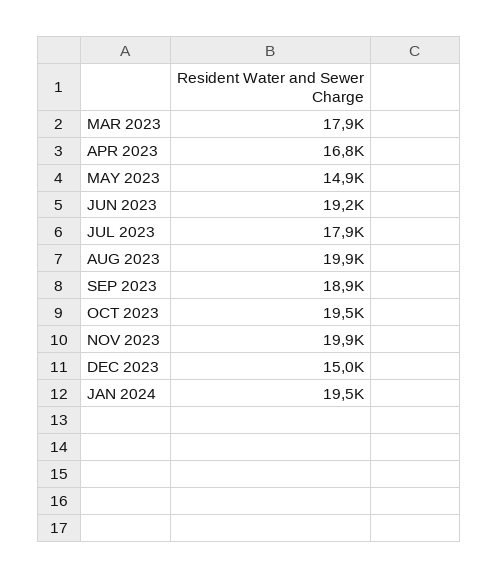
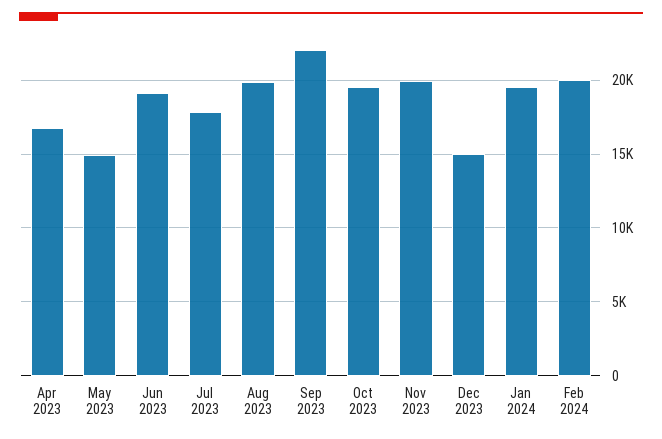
MAR 2023: 17900 -> none
SEP 2023: 18900 -> 22000
Feb 2024: none -> 20000

